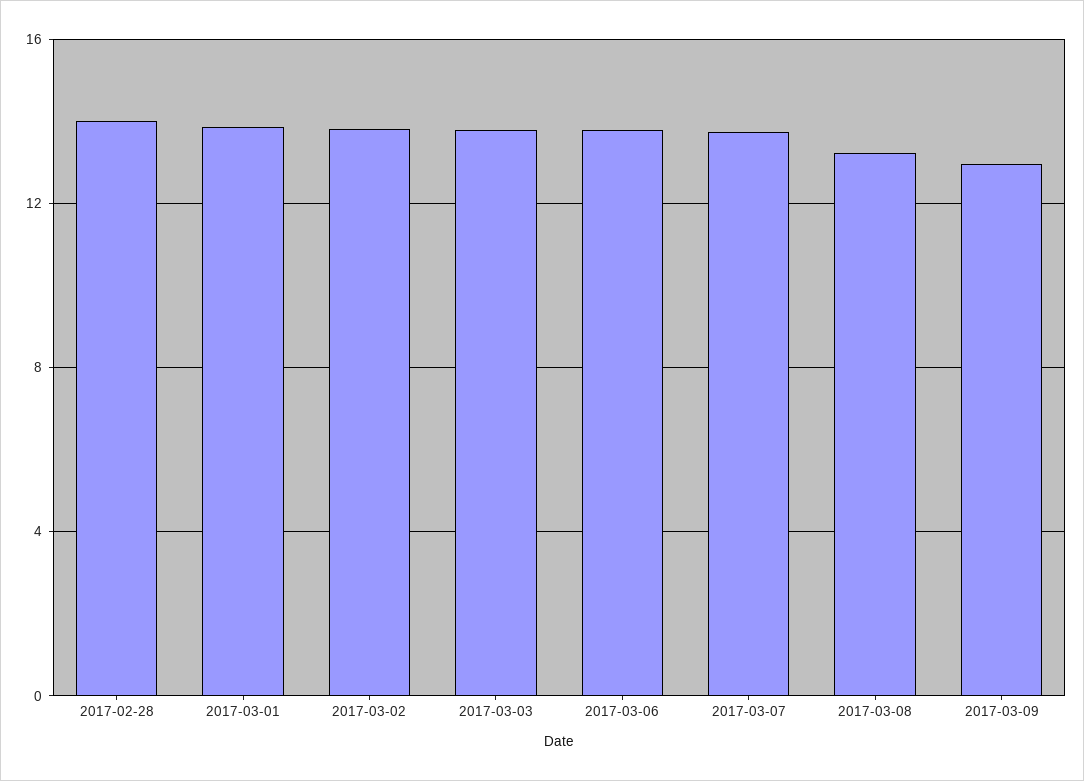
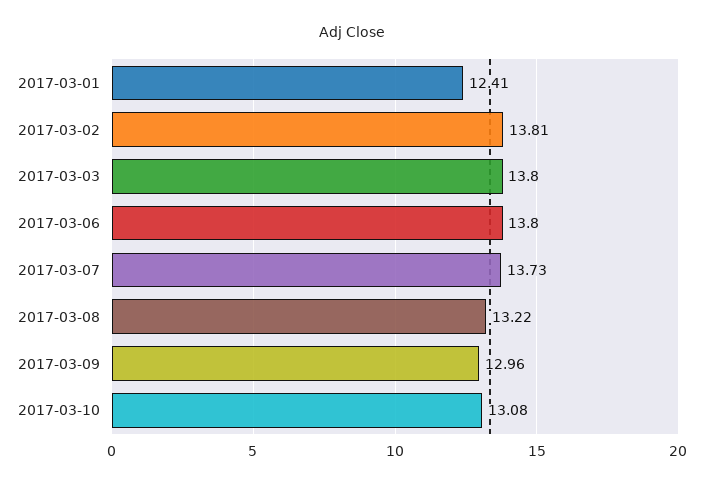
2017-02-28: 14 -> none
2017-03-01: 14 -> 12.41
2017-03-10: none -> 13.08

